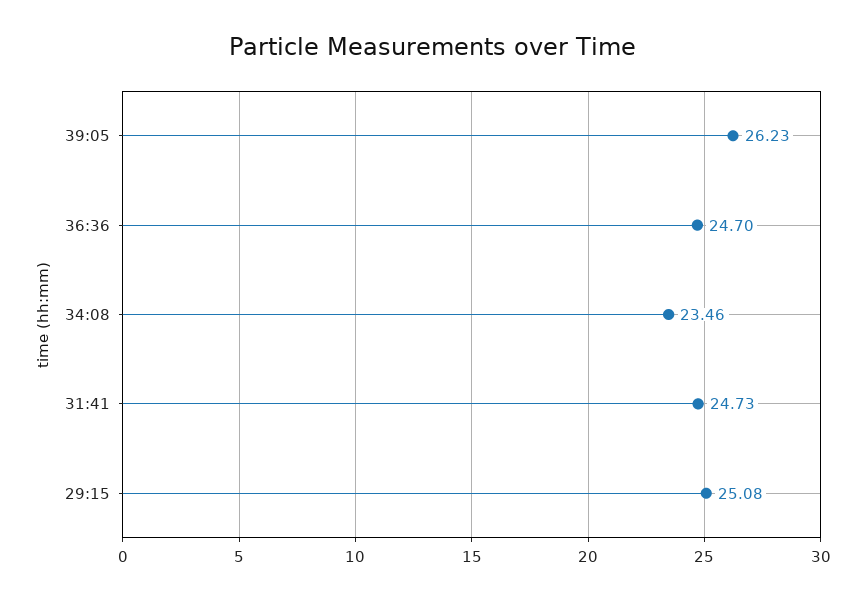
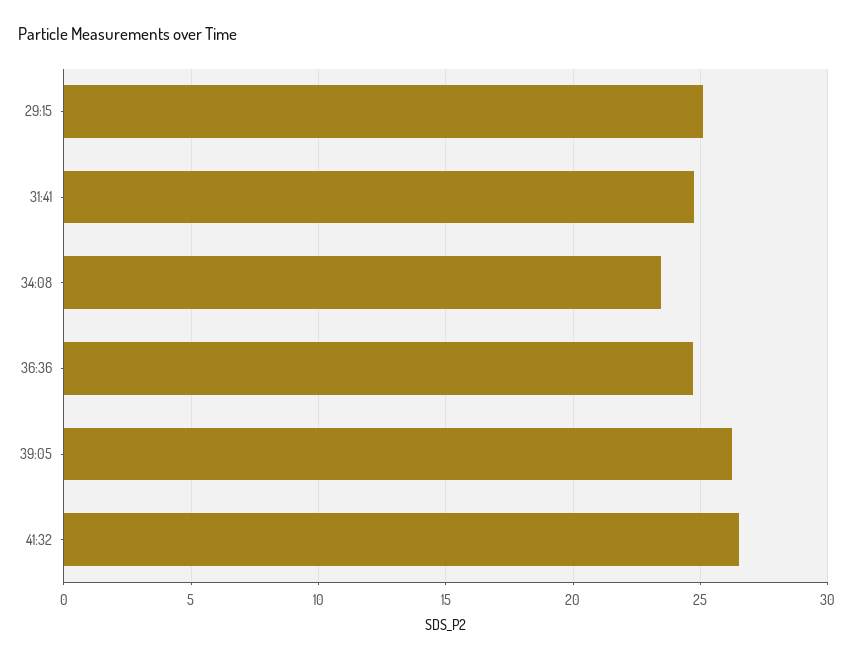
41:32: none -> 26.5

